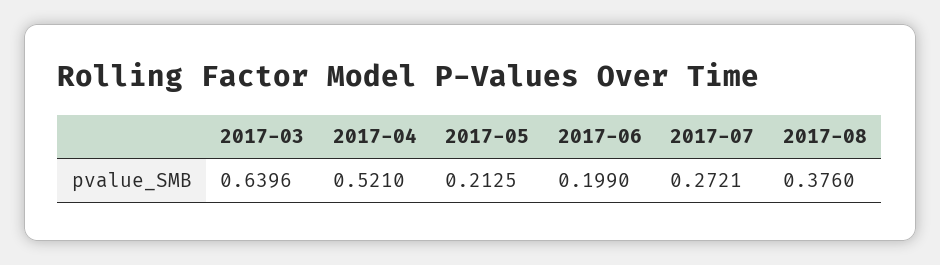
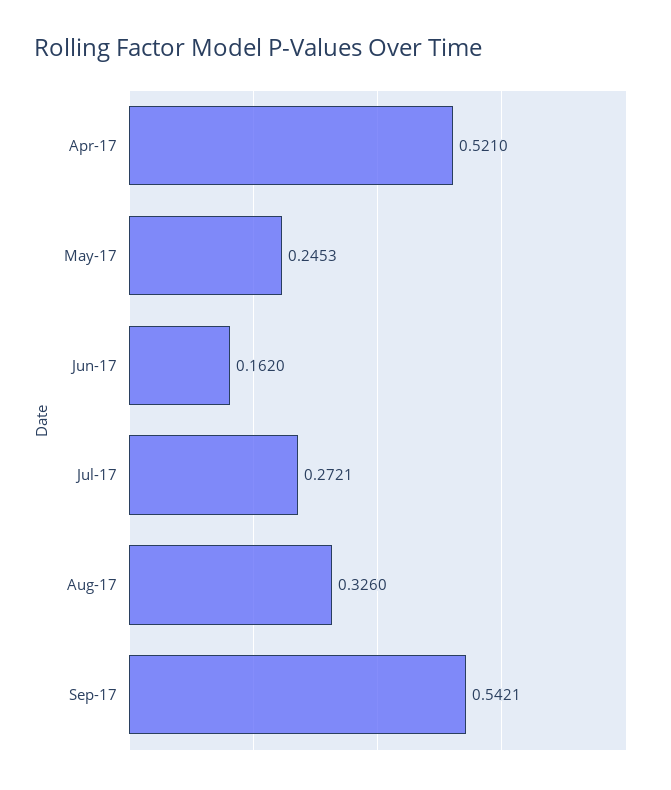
2017-03: 0.6396 -> none
2017-05: 0.2125 -> 0.2453
2017-06: 0.199 -> 0.162
2017-08: 0.376 -> 0.326
Sep-17: none -> 0.5421

